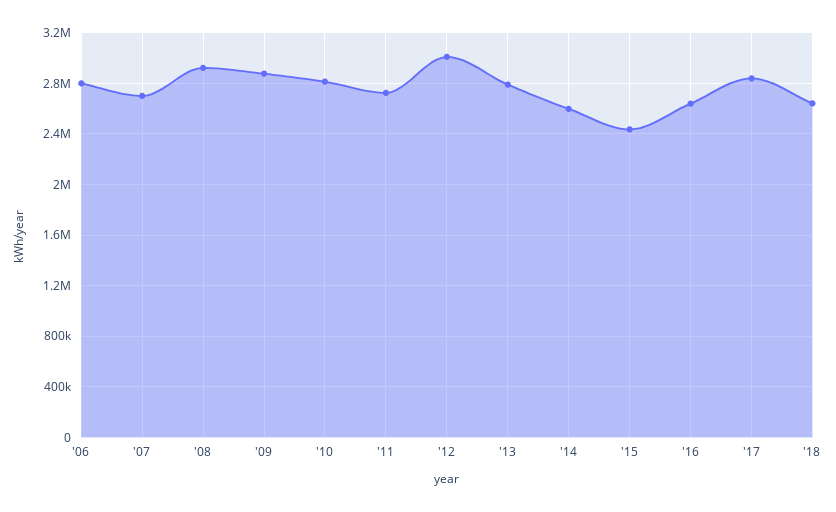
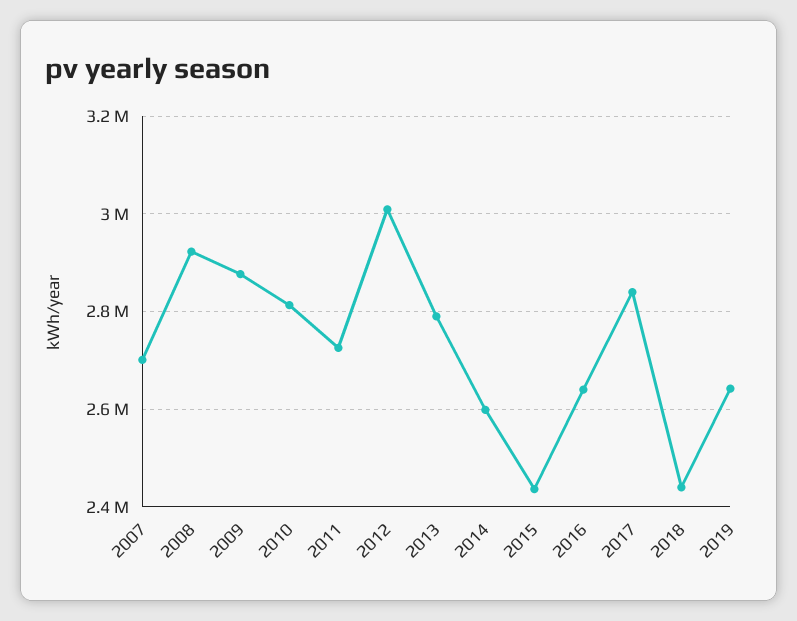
'06: 2800000 -> none
'18: 2650000 -> 2440000
2019: none -> 2640000

